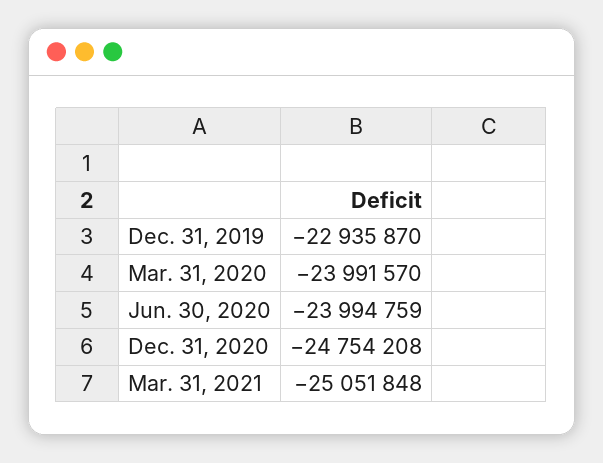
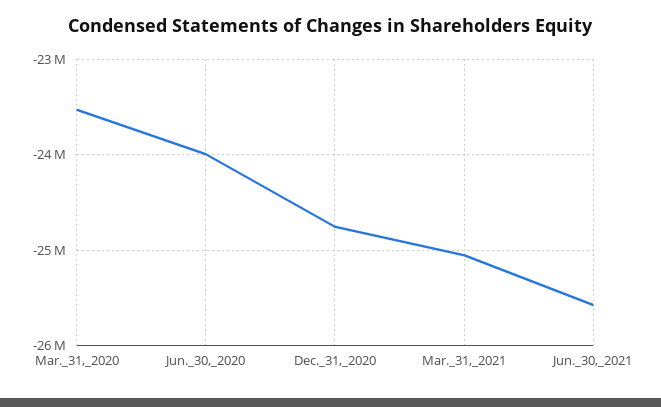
Dec. 31, 2019: -22935870 -> none
Mar. 31, 2020: -23991570 -> -23500000
Jun._30,_2021: none -> -25600000

